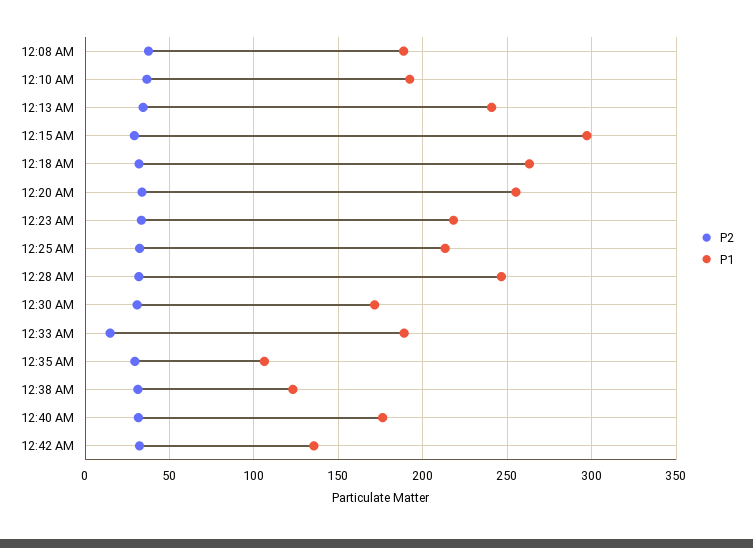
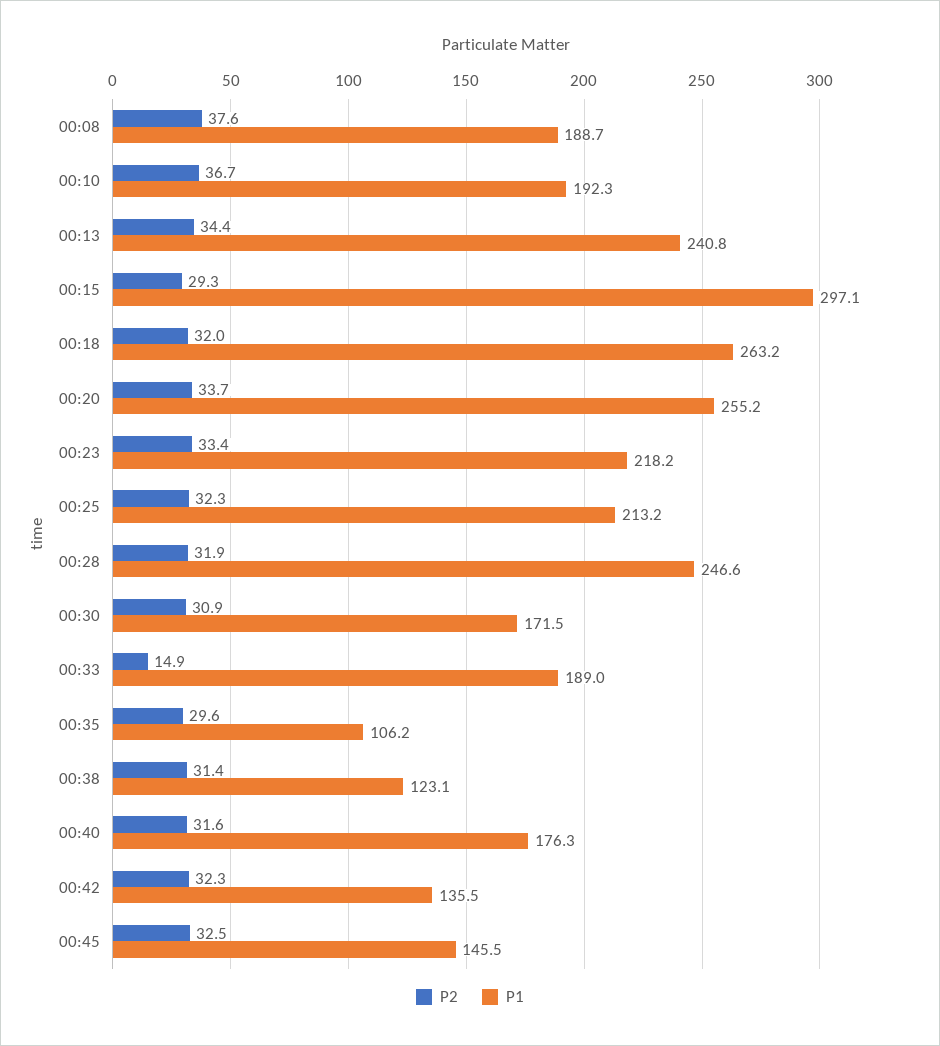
P2, 00:45: none -> 32.5
P1, 00:45: none -> 145.5

